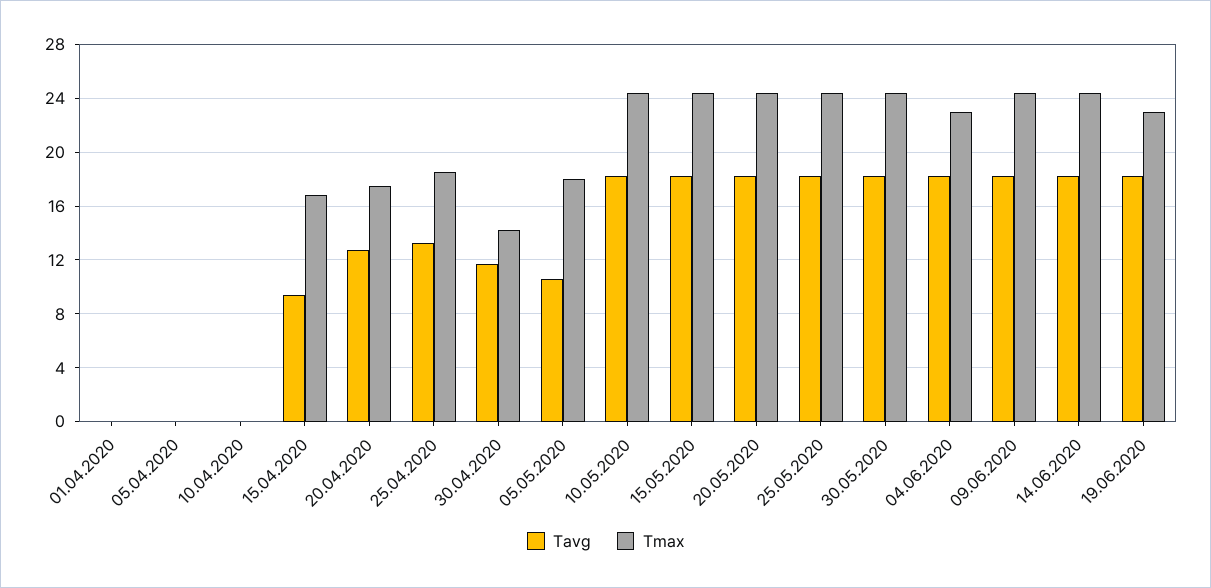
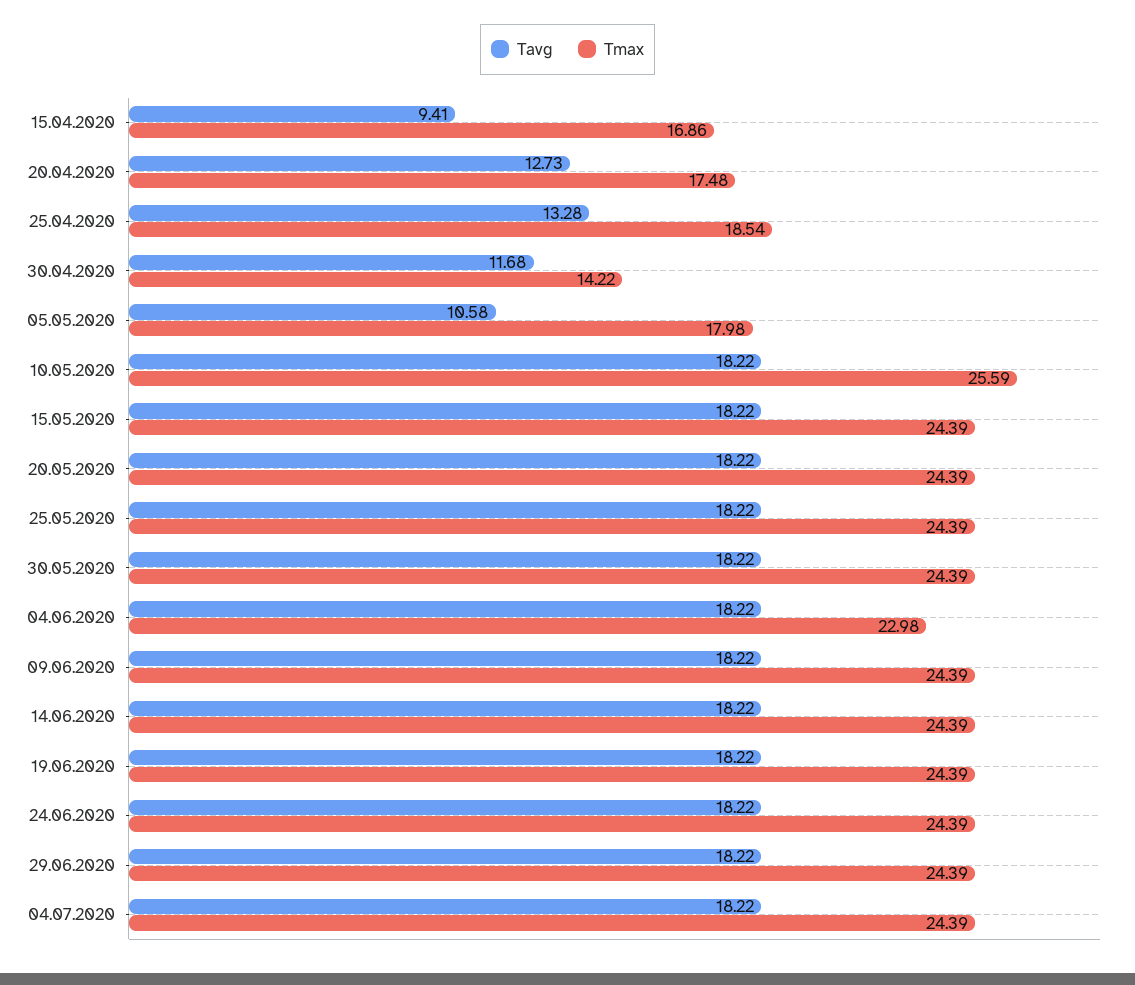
Tavg, 01.04.2020: 0 -> none
Tmax, 01.04.2020: 0 -> none
Tavg, 05.04.2020: 0 -> none
Tmax, 05.04.2020: 0 -> none
Tavg, 10.04.2020: 0 -> none
Tmax, 10.04.2020: 0 -> none
Tmax, 10.05.2020: 24.5 -> 25.59
Tmax, 19.06.2020: 23 -> 24.39
Tavg, 24.06.2020: none -> 18.22
Tmax, 24.06.2020: none -> 24.39
Tavg, 29.06.2020: none -> 18.22
Tmax, 29.06.2020: none -> 24.39
Tavg, 04.07.2020: none -> 18.22
Tmax, 04.07.2020: none -> 24.39

